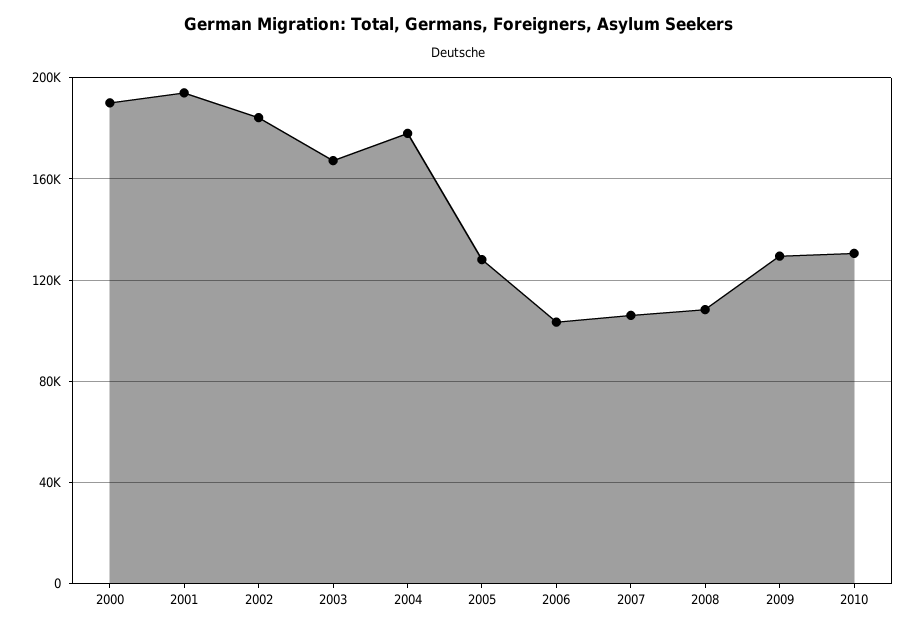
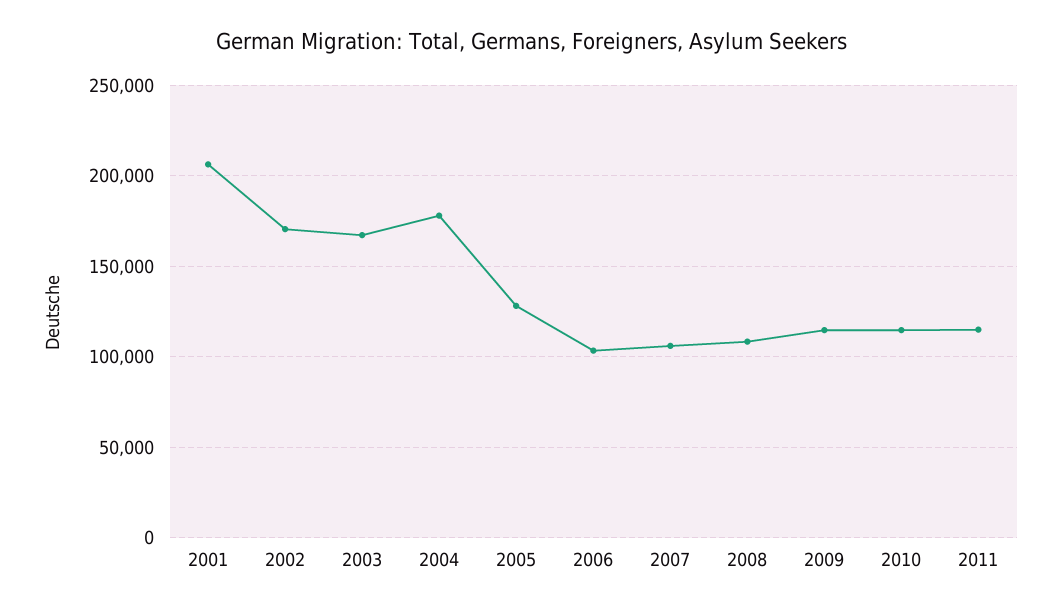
2000: 190000 -> none
2001: 195000 -> 205000
2002: 185000 -> 170000
2009: 130000 -> 115000
2010: 130000 -> 115000
2011: none -> 115000

